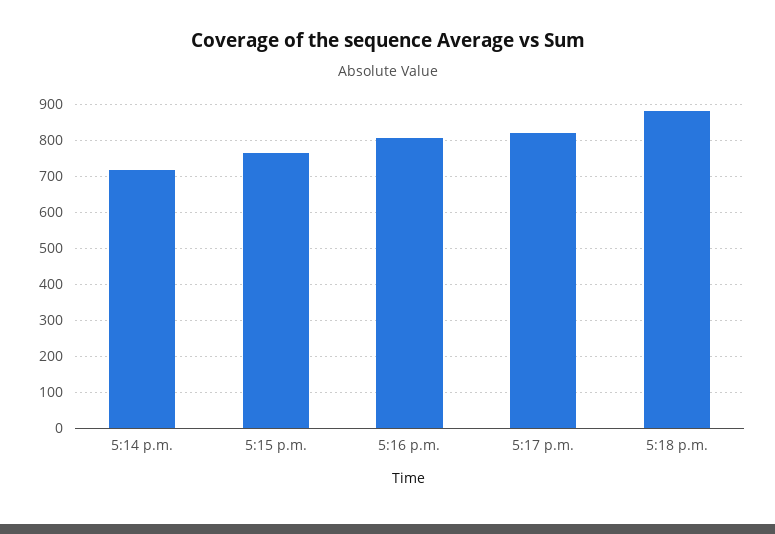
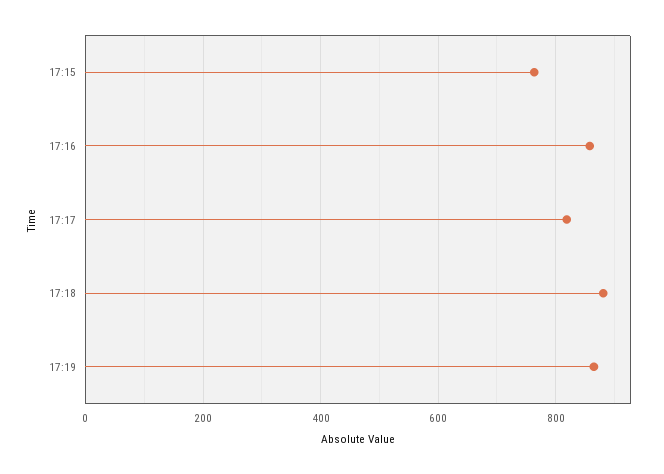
5:14 p.m.: 720 -> none
5:16 p.m.: 800 -> 860
17:19: none -> 860

